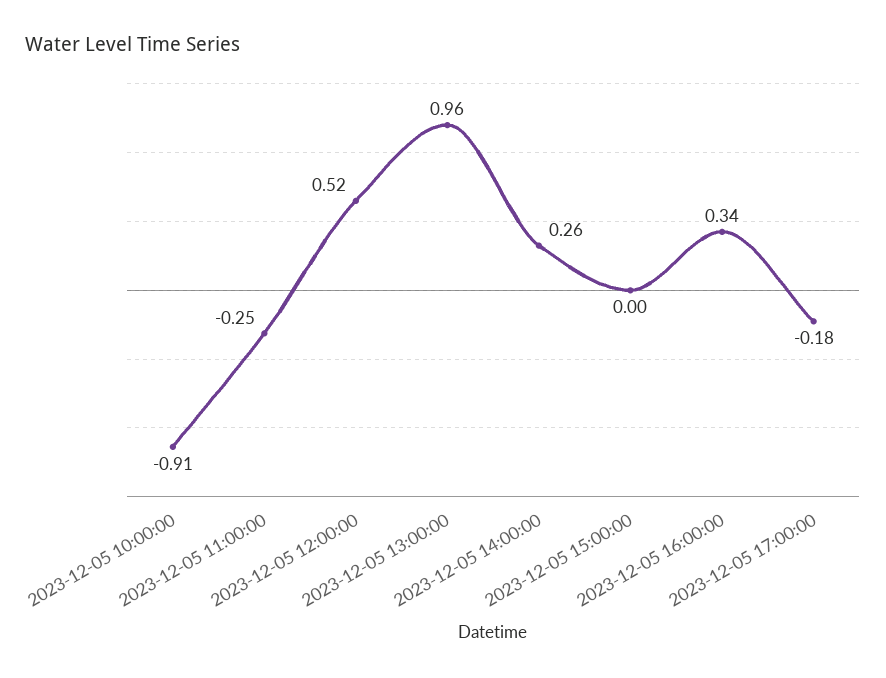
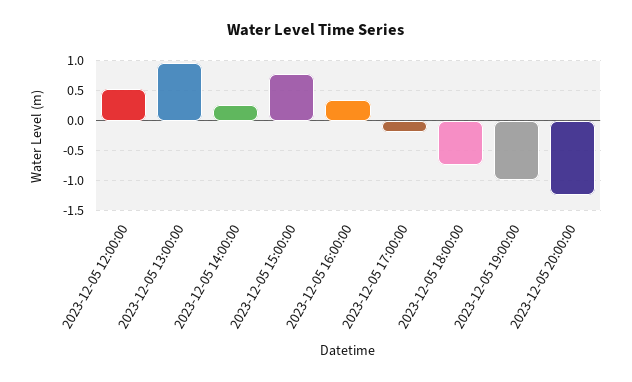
2023-12-05 10:00:00: -0.91 -> none
2023-12-05 11:00:00: -0.25 -> none
2023-12-05 15:00:00: 0 -> 0.75
2023-12-05 18:00:00: none -> -0.75
2023-12-05 19:00:00: none -> -1
2023-12-05 20:00:00: none -> -1.25

